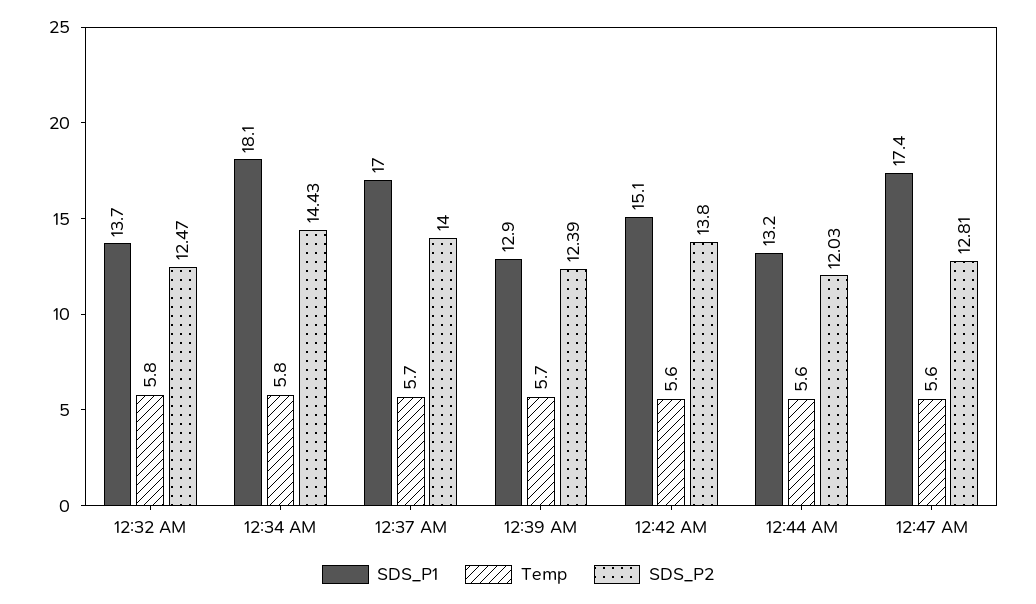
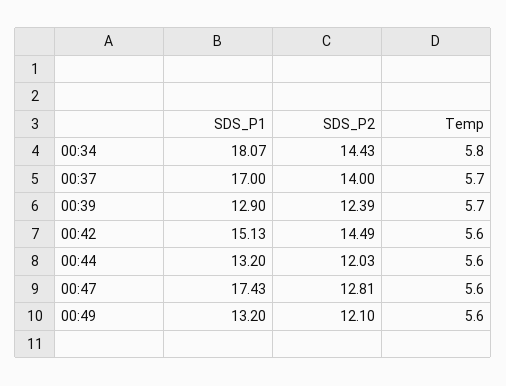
SDS_P1, 12:32 AM: 13.7 -> none
Temp, 12:32 AM: 5.8 -> none
SDS_P2, 12:32 AM: 12.47 -> none
SDS_P2, 12:42 AM: 13.8 -> 14.49
SDS_P1, 00:49: none -> 13.2
SDS_P2, 00:49: none -> 12.1
Temp, 00:49: none -> 5.6

